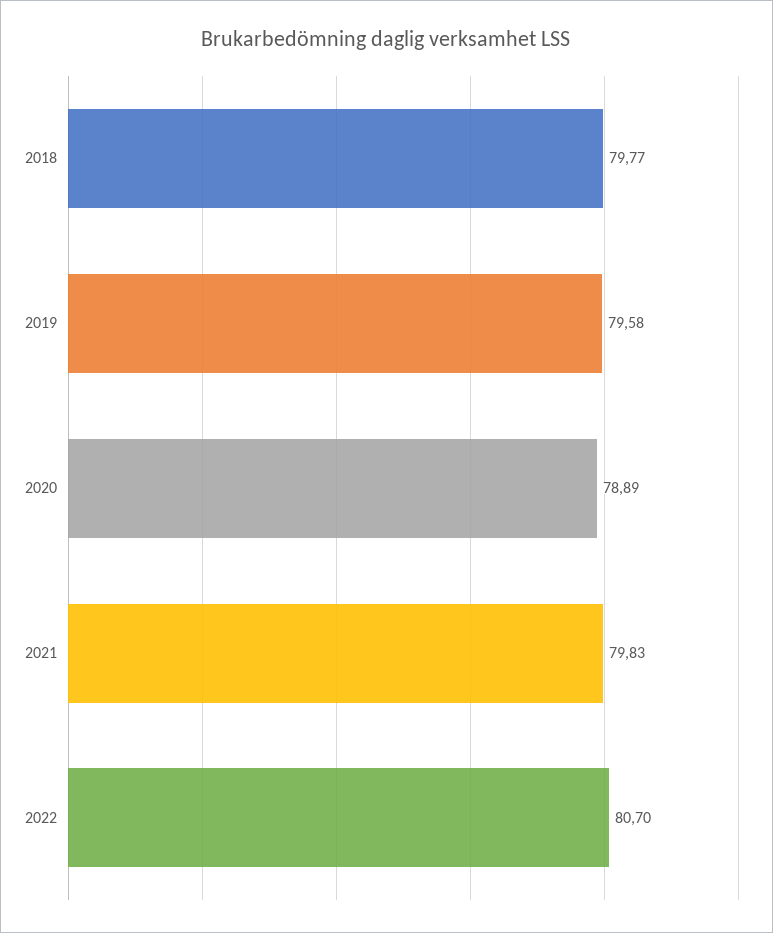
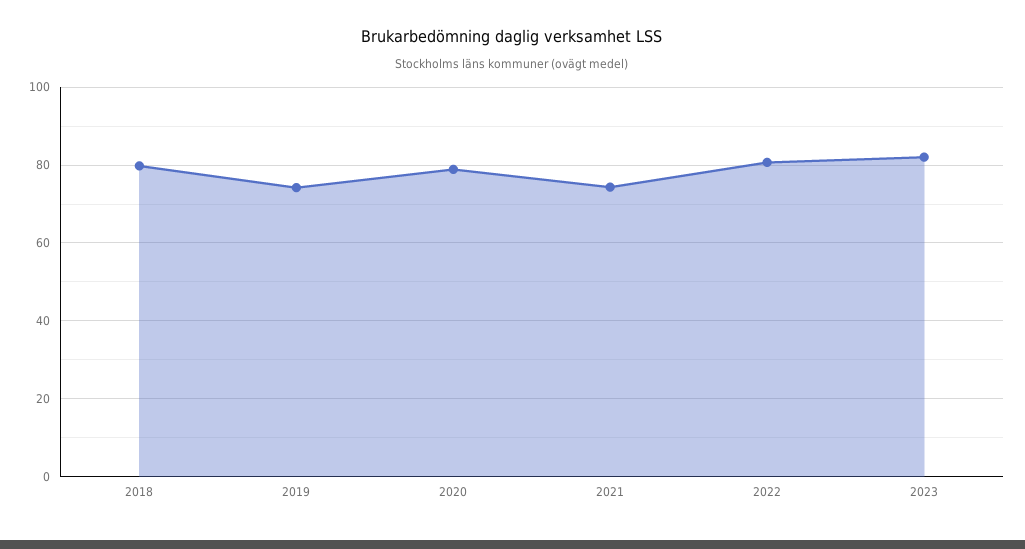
2019: 79.58 -> 74
2021: 79.83 -> 74
2023: none -> 82

